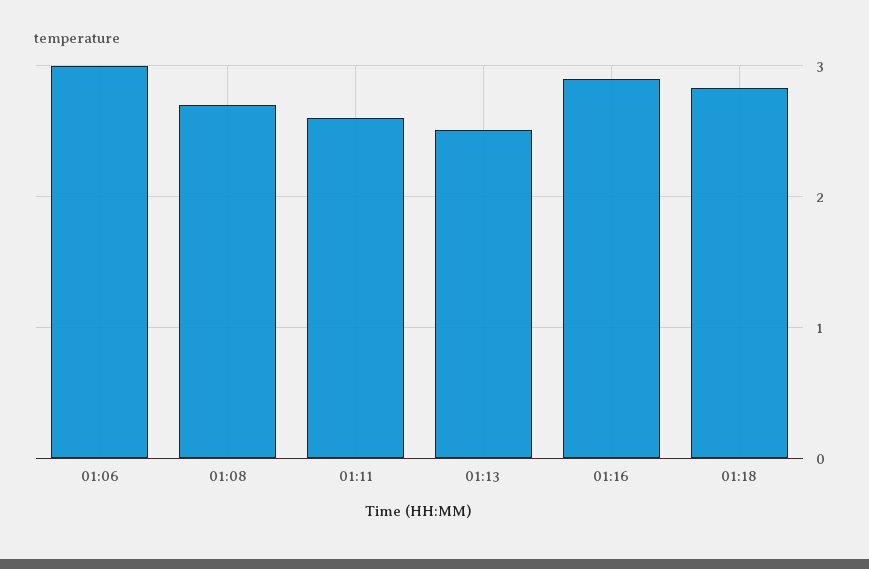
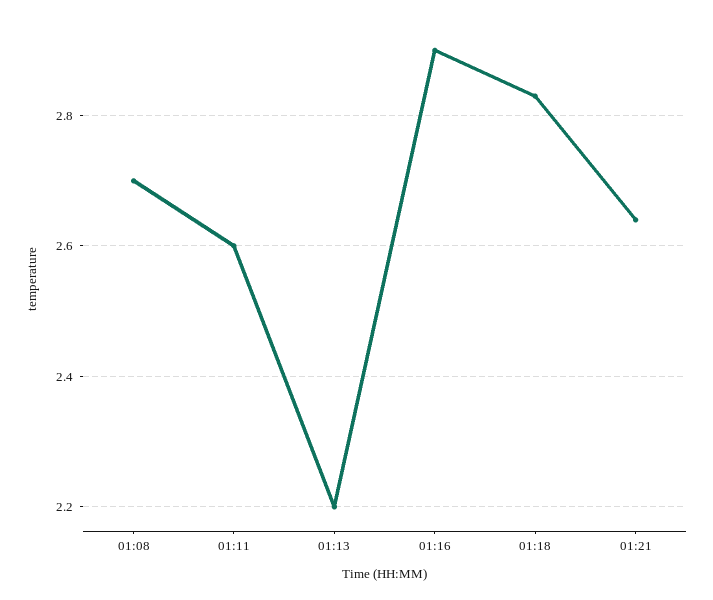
01:06: 3 -> none
01:13: 2.5 -> 2.2
01:21: none -> 2.65

